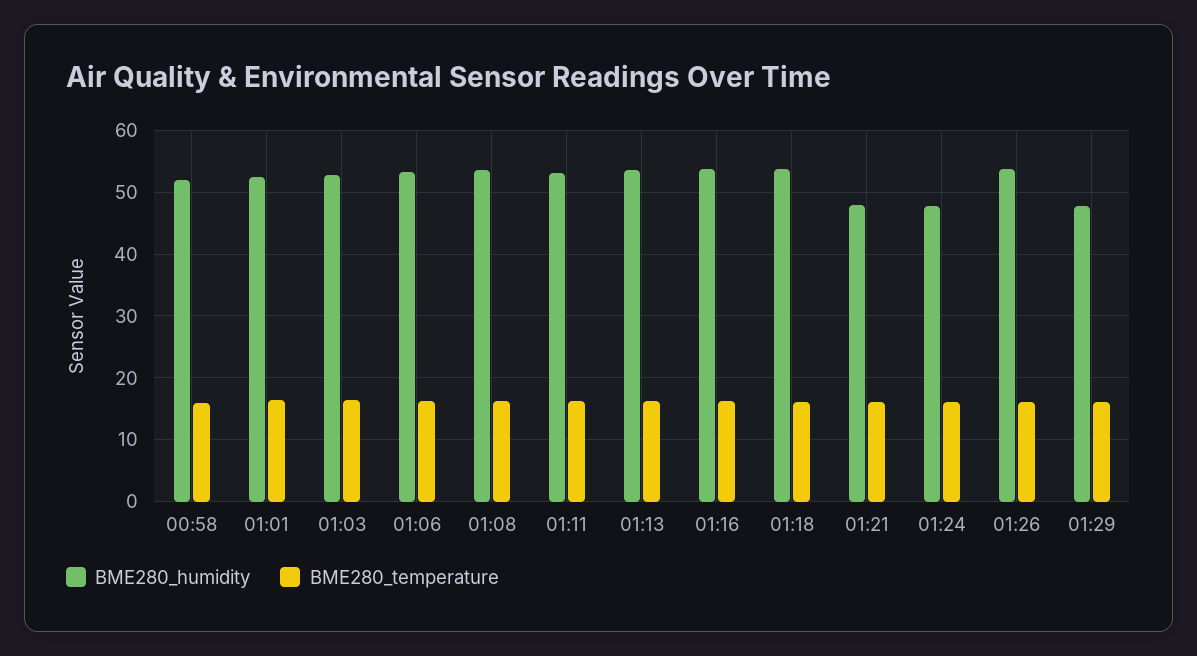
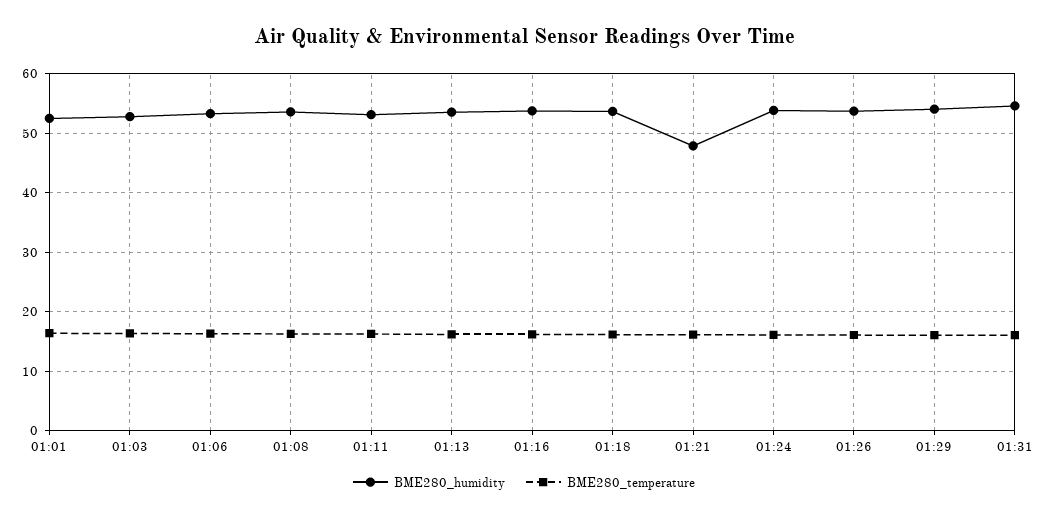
BME280_humidity, 00:58: 52 -> none
BME280_temperature, 00:58: 16 -> none
BME280_humidity, 01:24: 48 -> 54
BME280_humidity, 01:29: 48 -> 54
BME280_humidity, 01:31: none -> 54
BME280_temperature, 01:31: none -> 16

